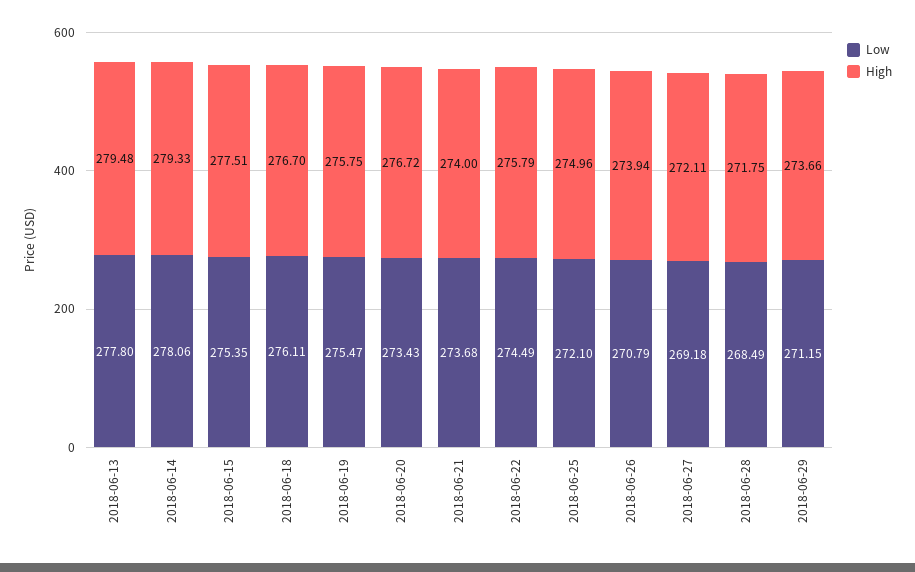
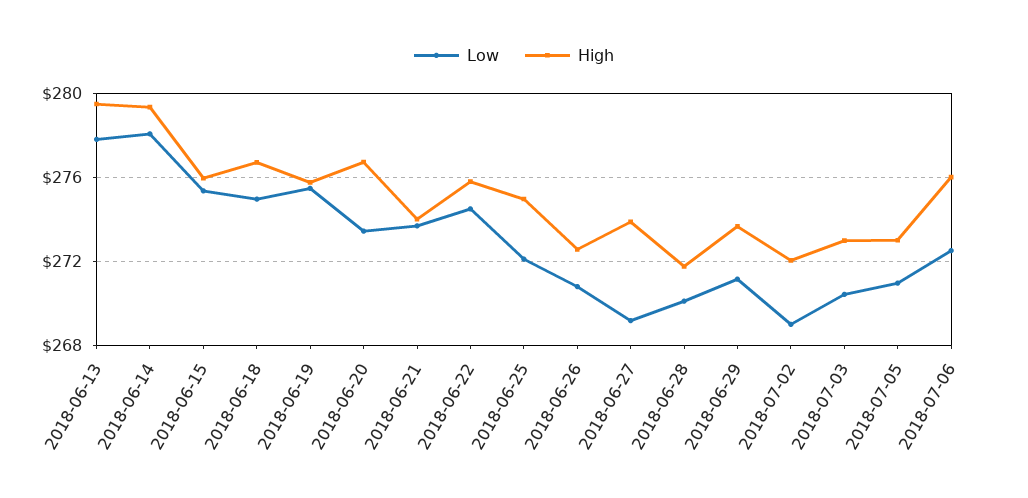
High, 2018-06-15: 277.51 -> 276
Low, 2018-06-18: 276.11 -> 275
High, 2018-06-26: 273.94 -> 272.5
High, 2018-06-27: 272.11 -> 274
Low, 2018-06-28: 268.49 -> 270
Low, 2018-07-02: none -> 269
High, 2018-07-02: none -> 272
Low, 2018-07-03: none -> 270.5
High, 2018-07-03: none -> 273
Low, 2018-07-05: none -> 271
High, 2018-07-05: none -> 273
Low, 2018-07-06: none -> 272.5
High, 2018-07-06: none -> 276

